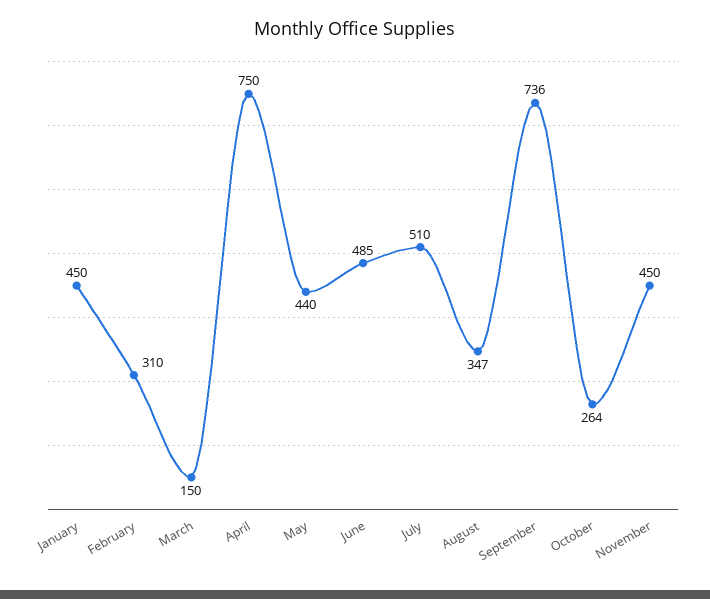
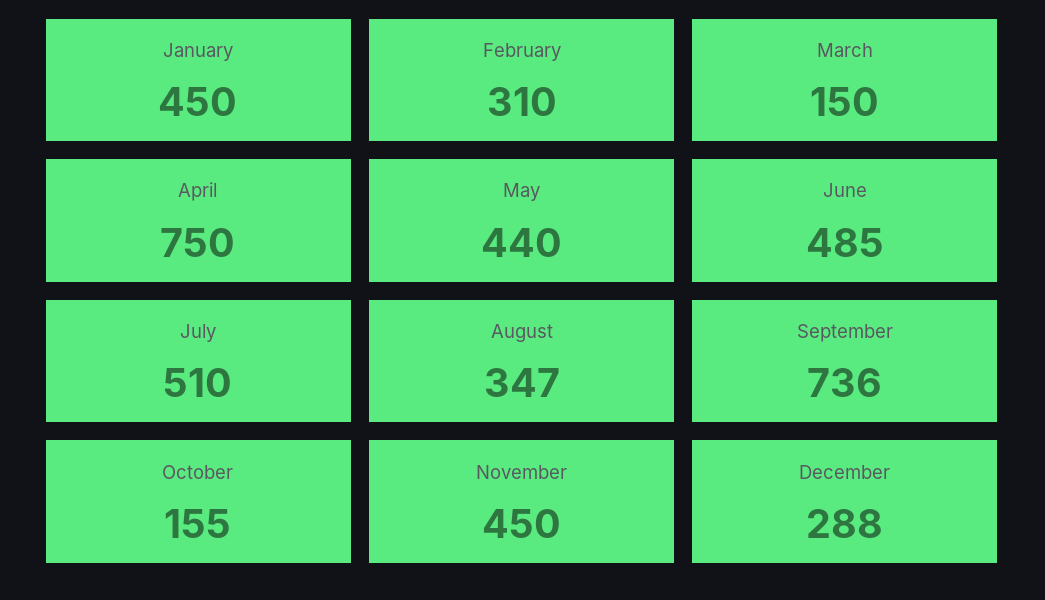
October: 264 -> 155
December: none -> 288

